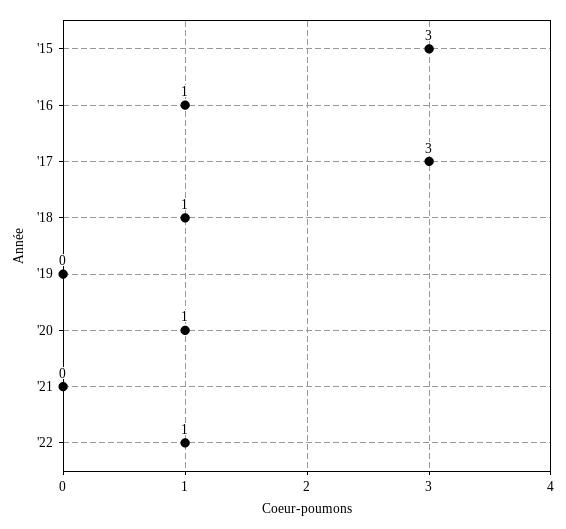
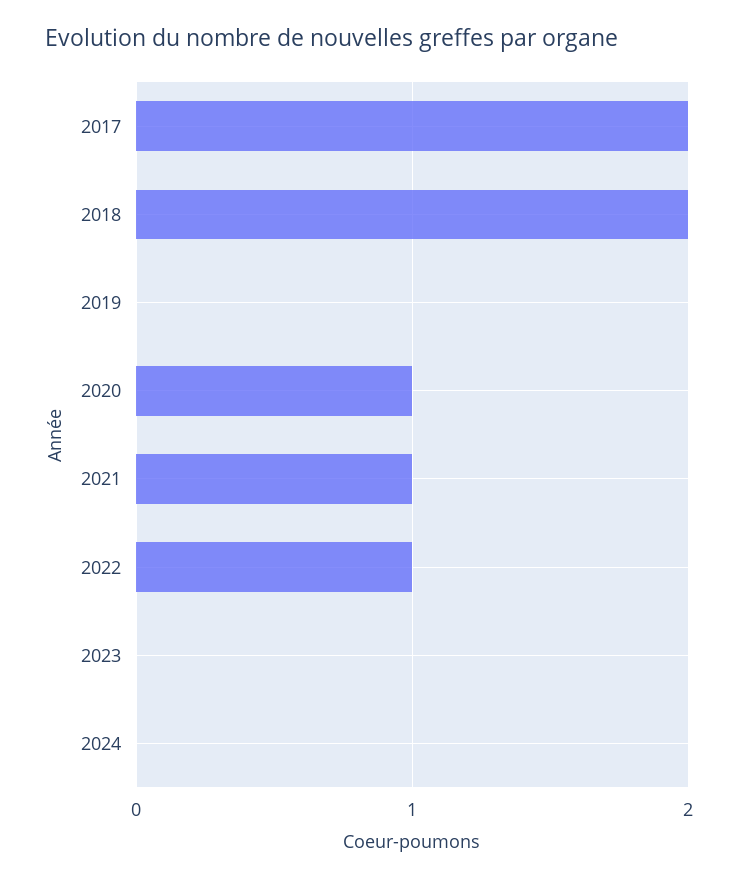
'15: 3 -> none
'16: 1 -> none
'17: 3 -> 2
'18: 1 -> 2
'21: 0 -> 1
2023: none -> 0
2024: none -> 0

